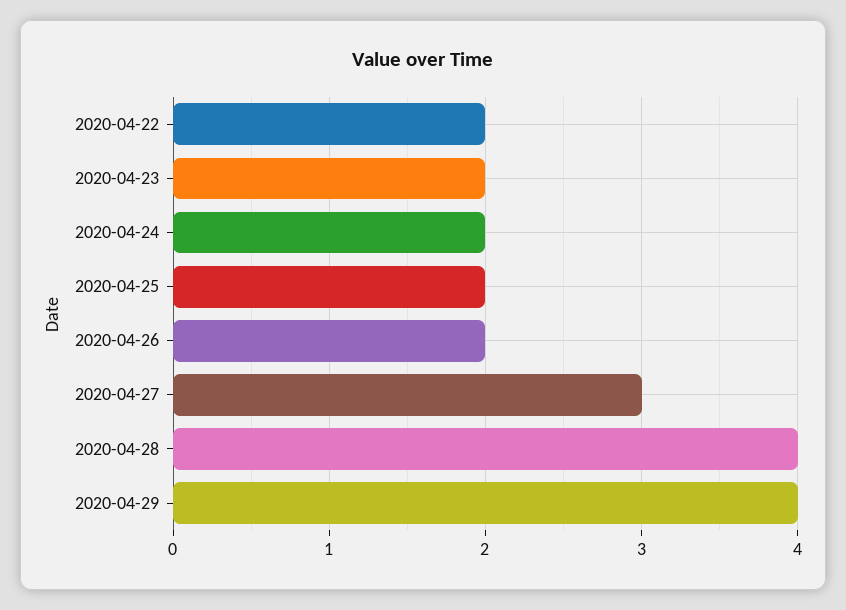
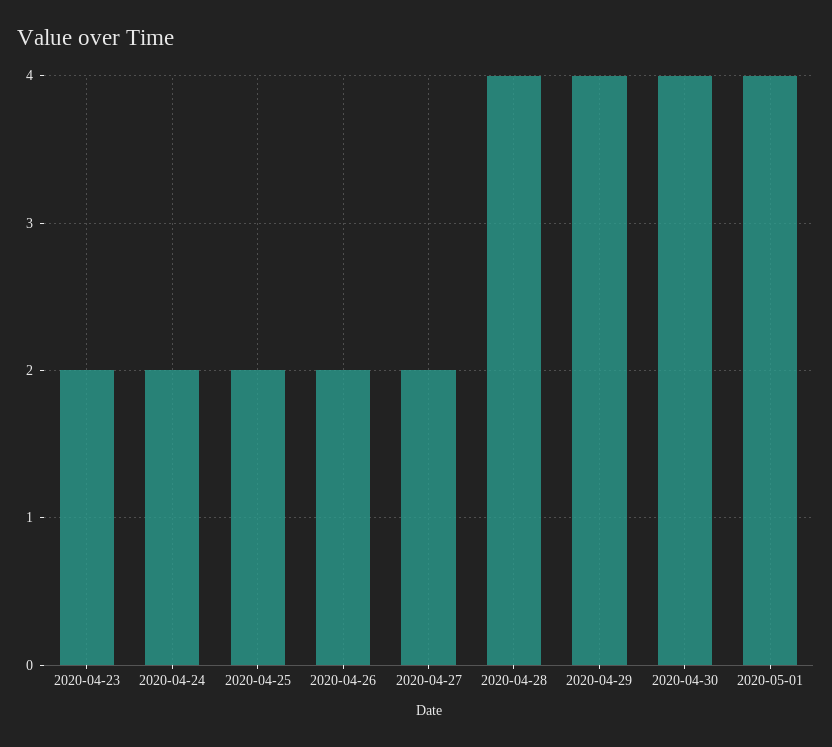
2020-04-22: 2 -> none
2020-04-27: 3 -> 2
2020-04-30: none -> 4
2020-05-01: none -> 4

